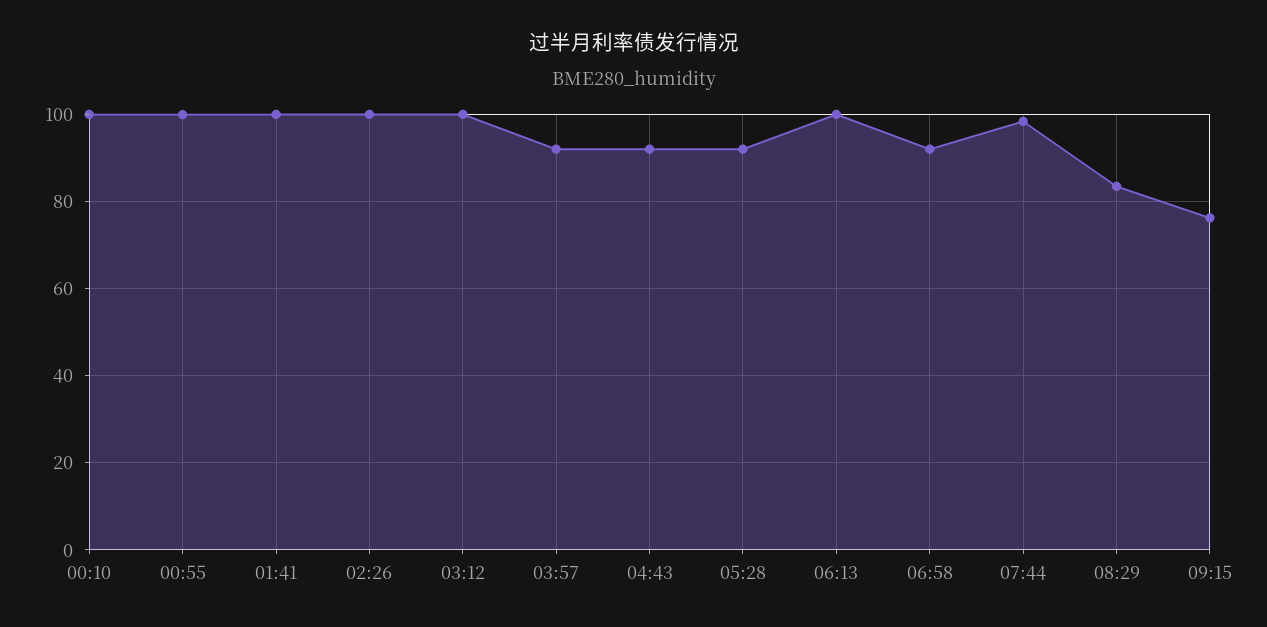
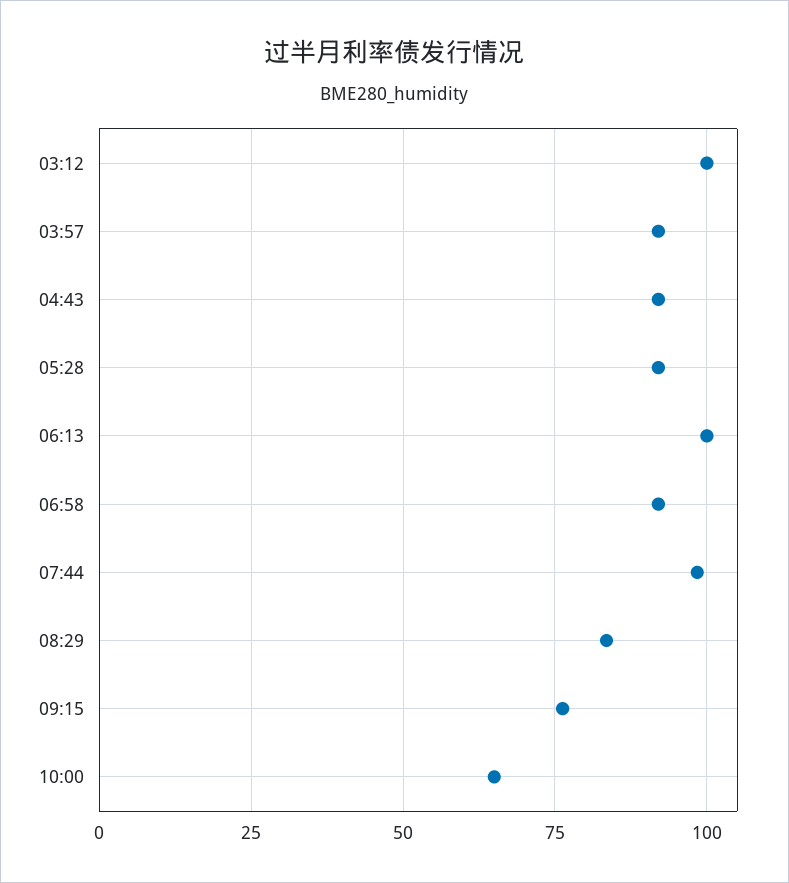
00:10: 100 -> none
00:55: 100 -> none
01:41: 100 -> none
02:26: 100 -> none
10:00: none -> 65

